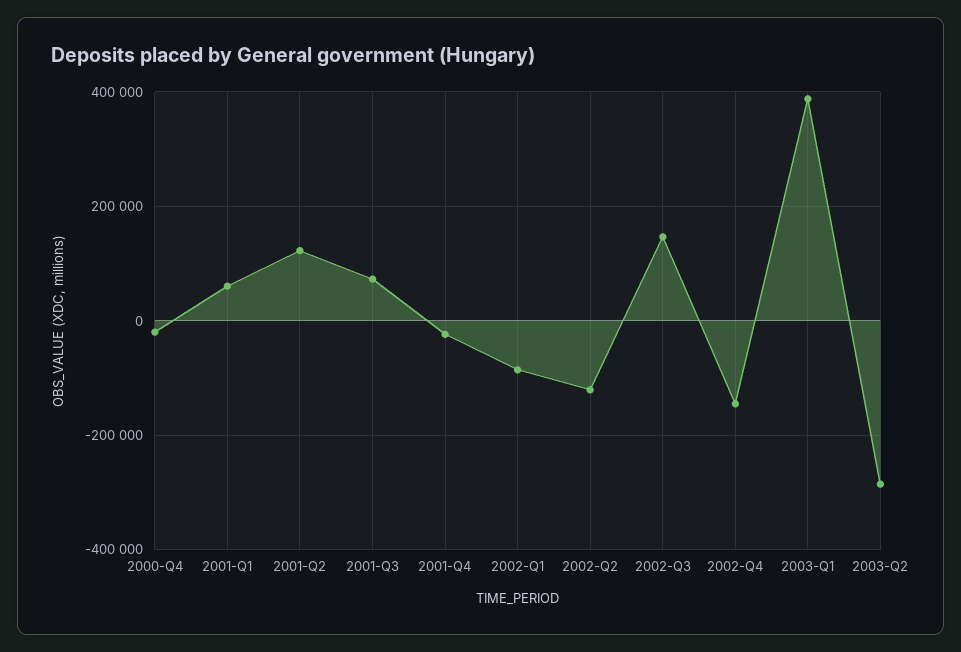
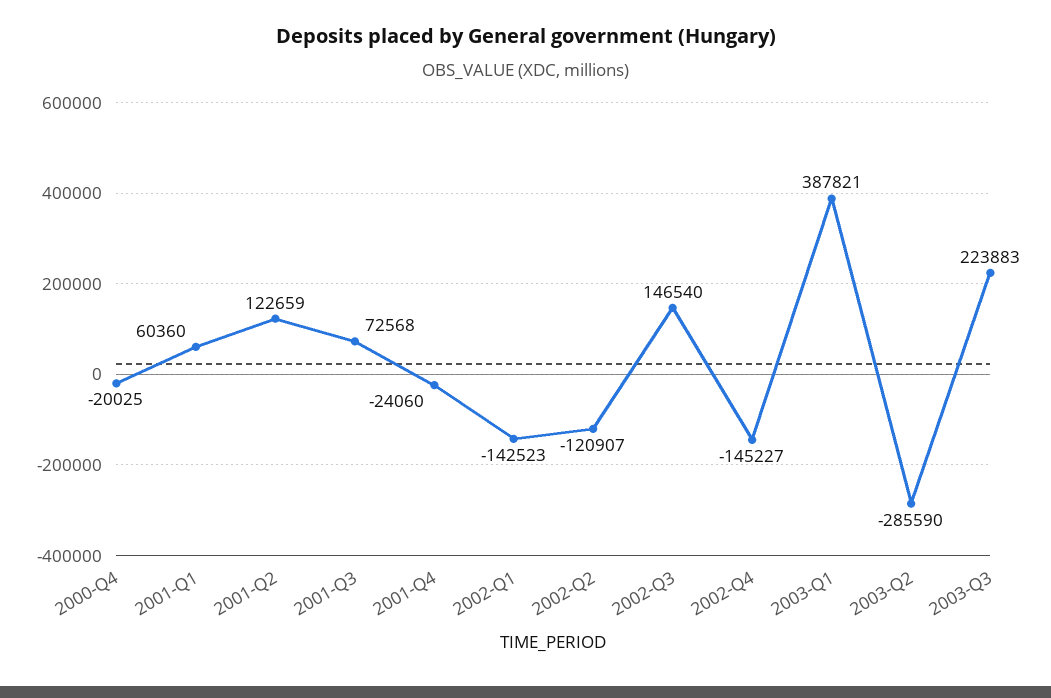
2002-Q1: -80000 -> -142523
2003-Q3: none -> 223883

